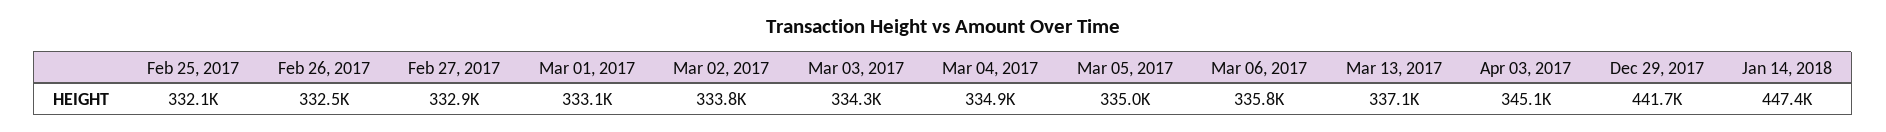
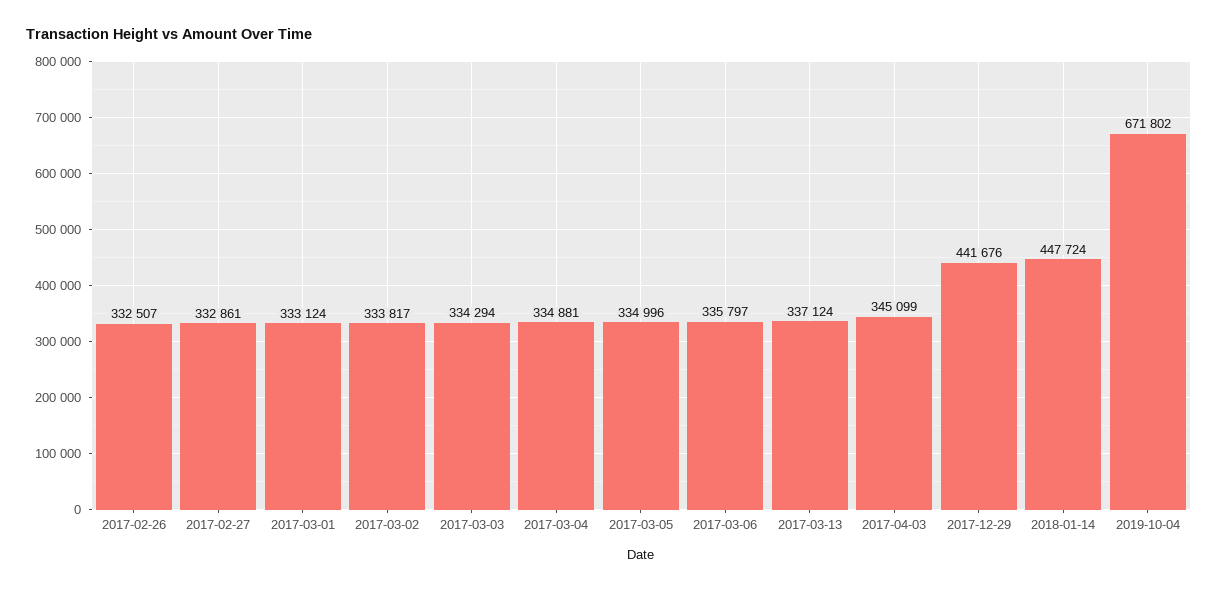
Feb 25, 2017: 332100 -> none
Jan 14, 2018: 447400 -> 447724
2019-10-04: none -> 671802

